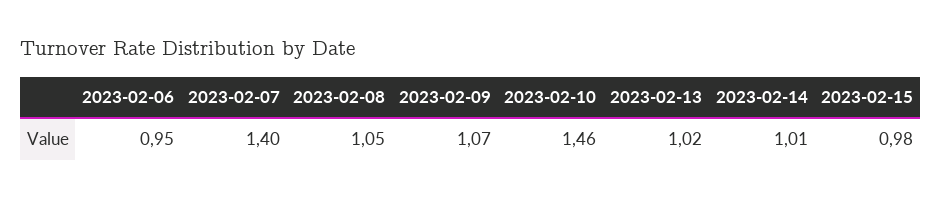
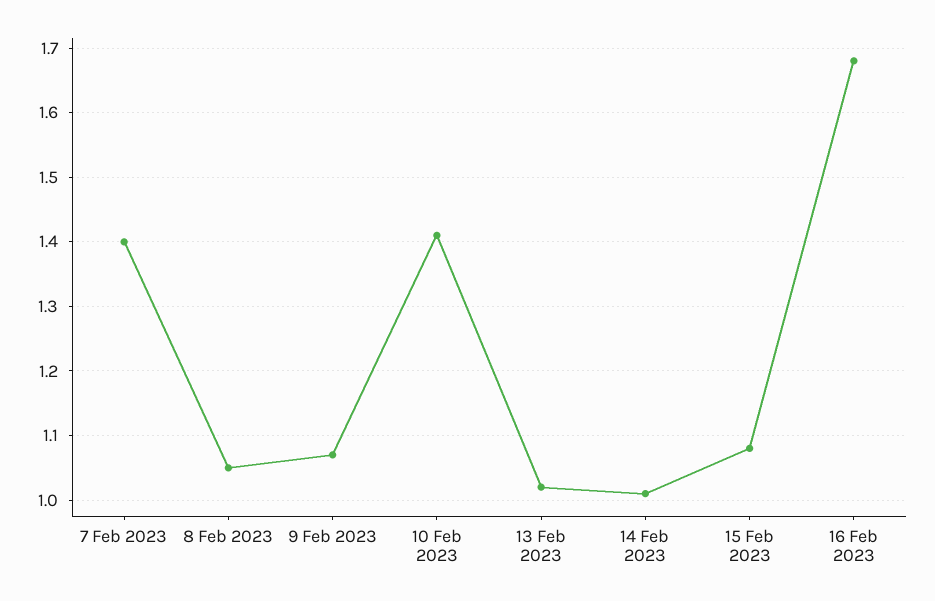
2023-02-06: 0.95 -> none
2023-02-10: 1.46 -> 1.41
2023-02-15: 0.98 -> 1.08
16 Feb 2023: none -> 1.68

